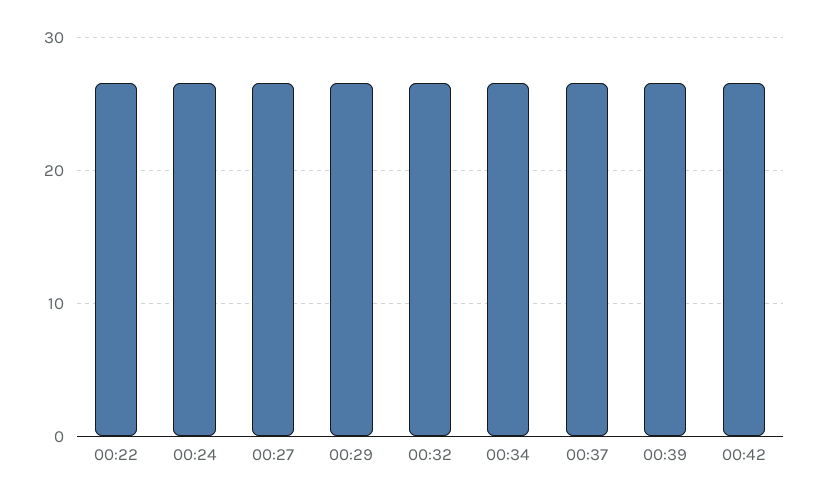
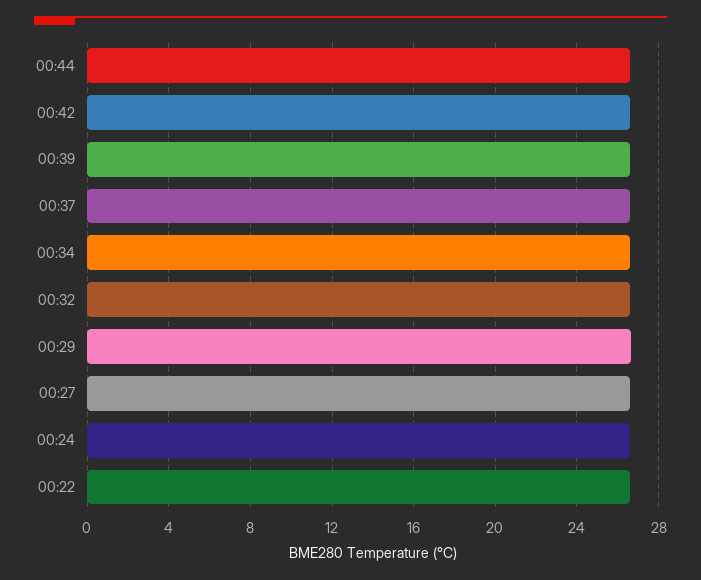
00:44: none -> 26.5

